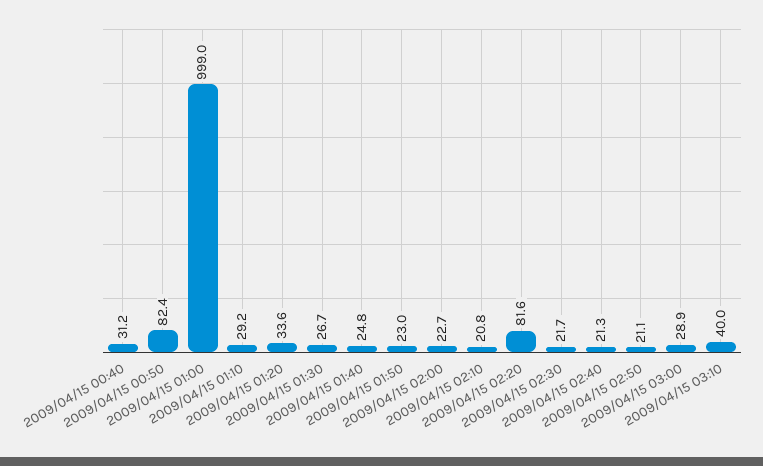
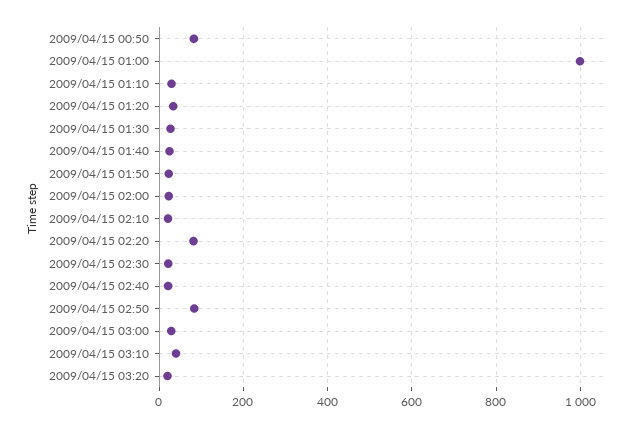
2009/04/15 00:40: 31.2 -> none
2009/04/15 02:50: 21.1 -> 80
2009/04/15 03:20: none -> 20

